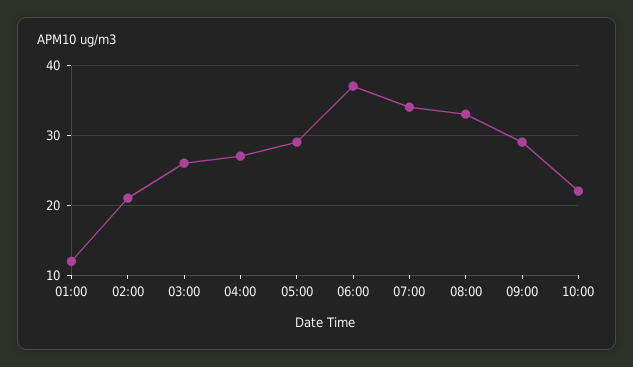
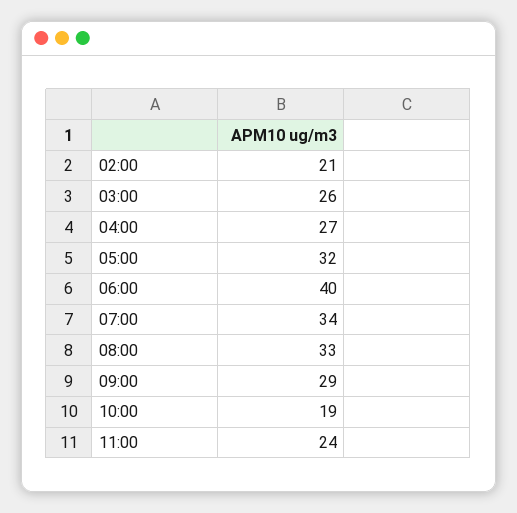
01:00: 12 -> none
05:00: 29 -> 32
06:00: 37 -> 40
10:00: 22 -> 19
11:00: none -> 24

